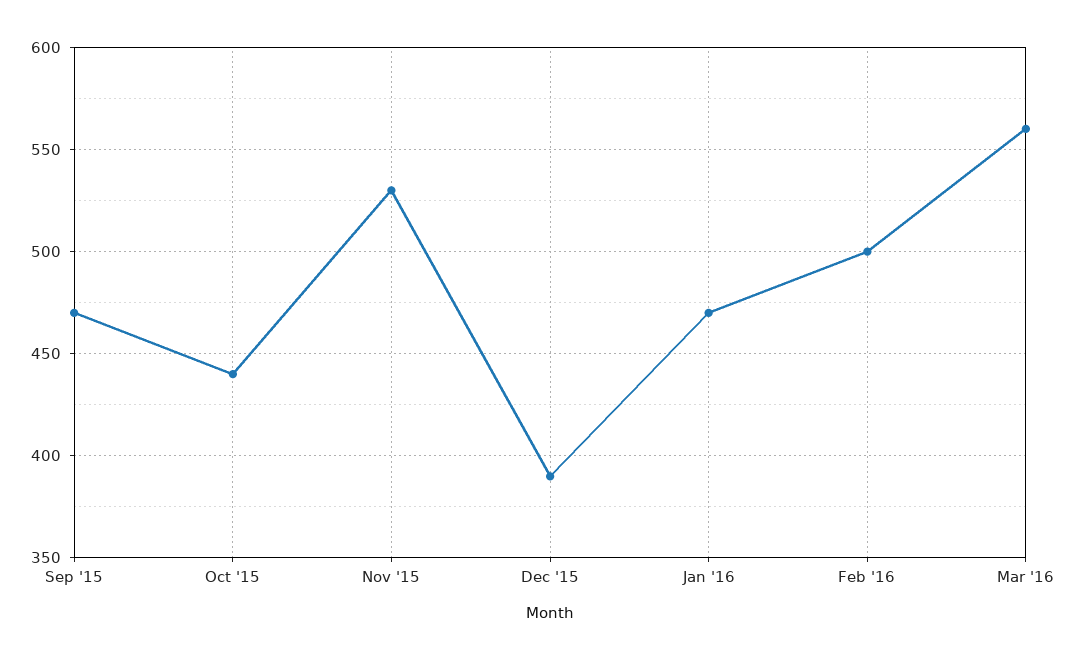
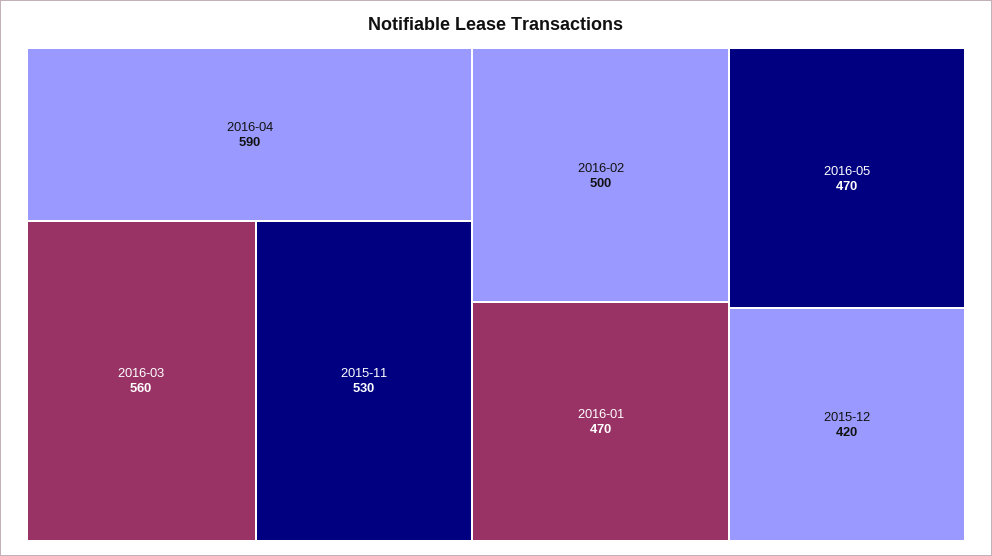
Sep '15: 470 -> none
Oct '15: 440 -> none
Dec '15: 390 -> 420
2016-04: none -> 590
2016-05: none -> 470

